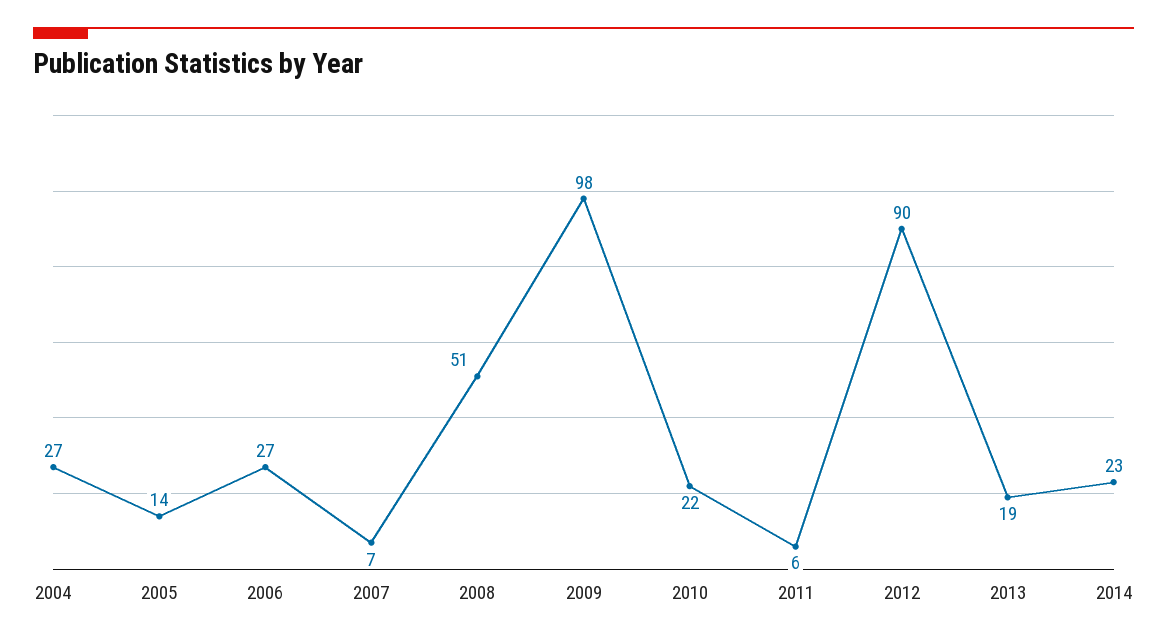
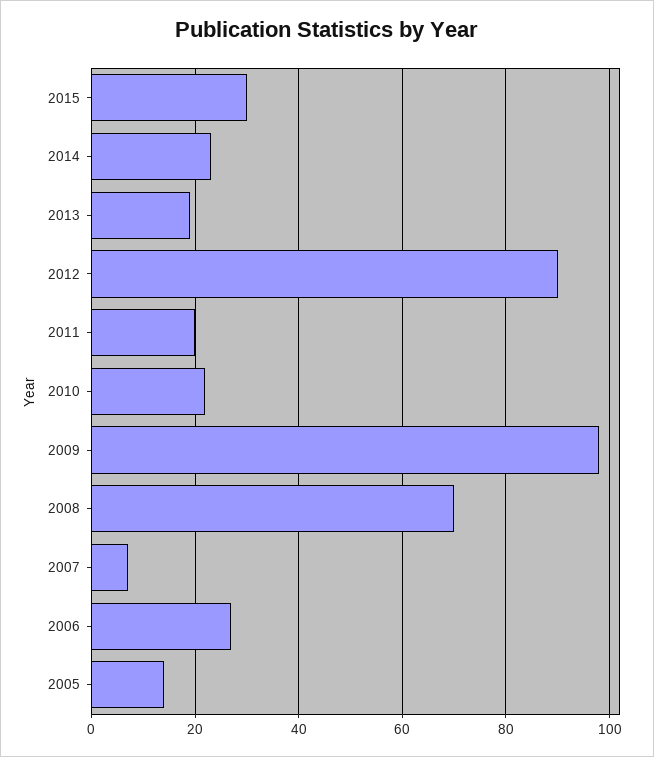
2004: 27 -> none
2008: 51 -> 70
2011: 6 -> 20
2015: none -> 30

